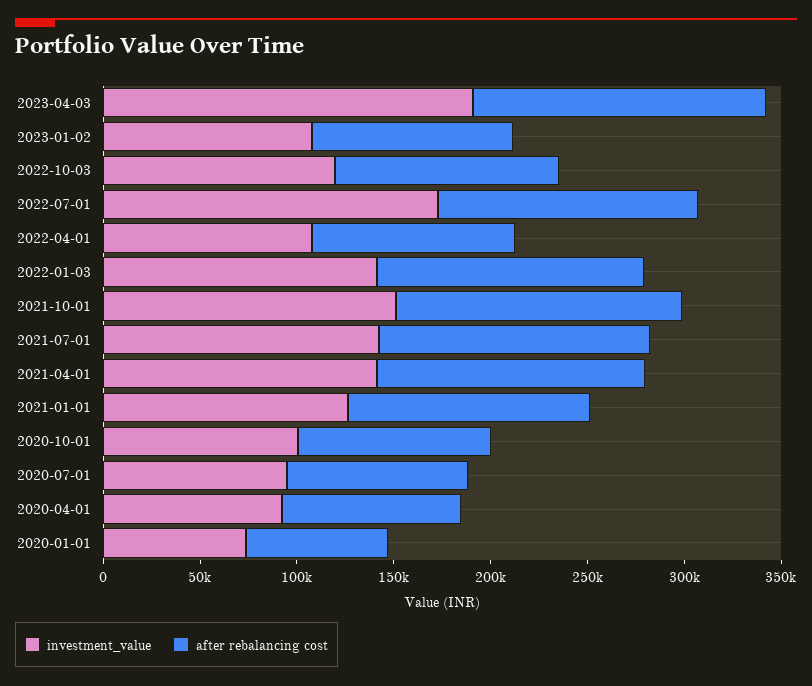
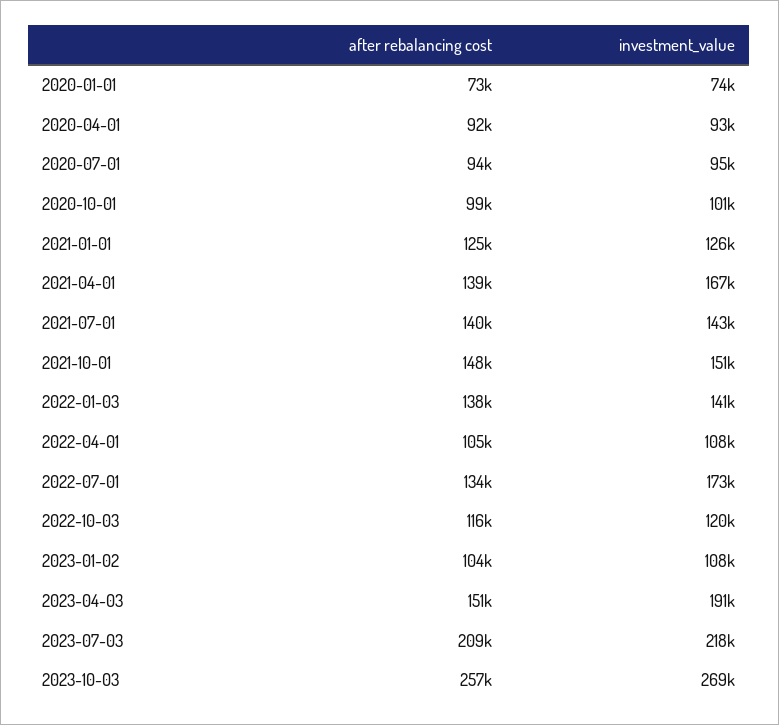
investment_value, 2021-04-01: 140000 -> 167000
after rebalancing cost, 2023-07-03: none -> 209000
investment_value, 2023-07-03: none -> 218000
after rebalancing cost, 2023-10-03: none -> 257000
investment_value, 2023-10-03: none -> 269000

